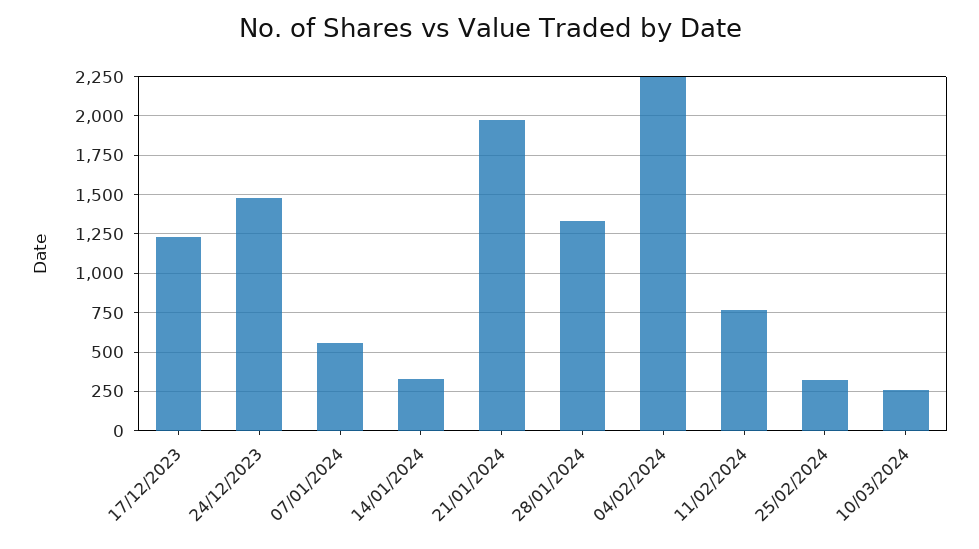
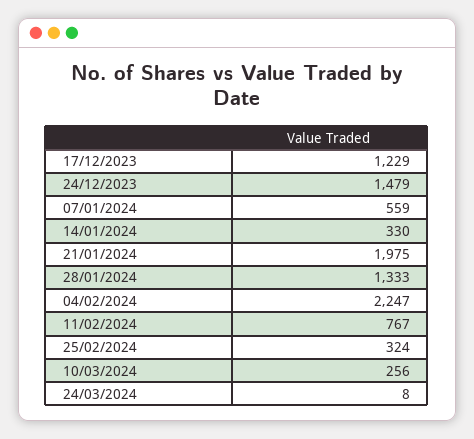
24/03/2024: none -> 8

